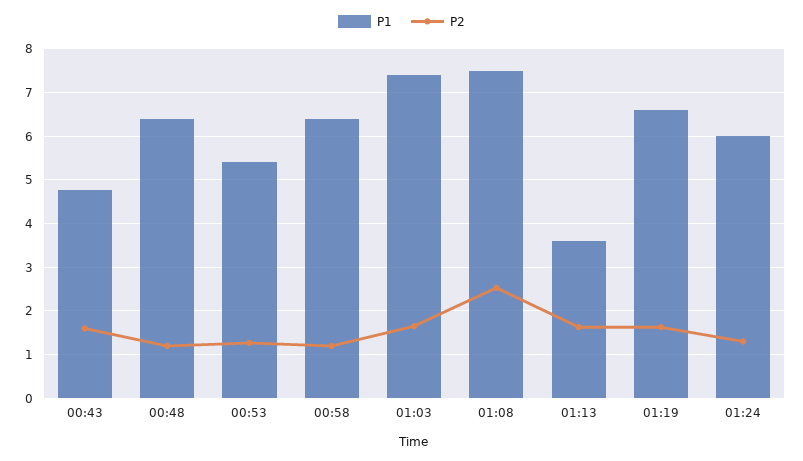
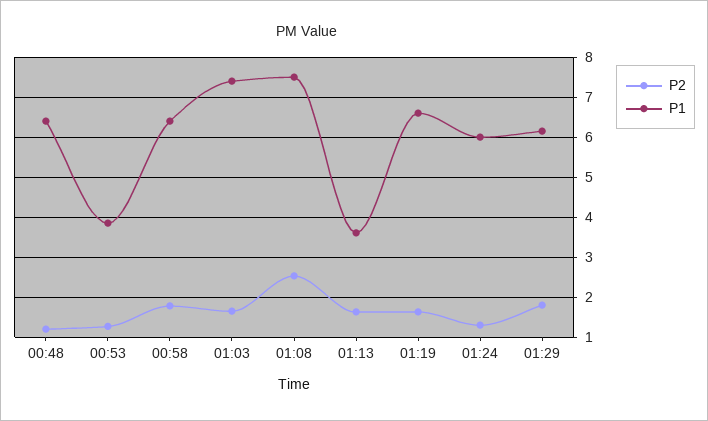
P1, 00:43: 4.8 -> none
P2, 00:43: 1.6 -> none
P1, 00:53: 5.4 -> 3.8
P2, 00:58: 1.2 -> 1.8
P2, 01:29: none -> 1.8
P1, 01:29: none -> 6.2

